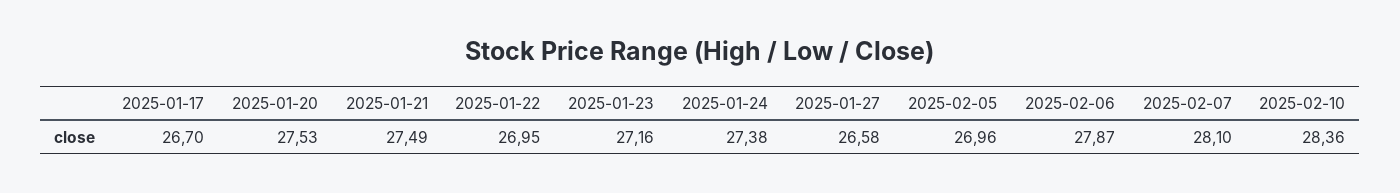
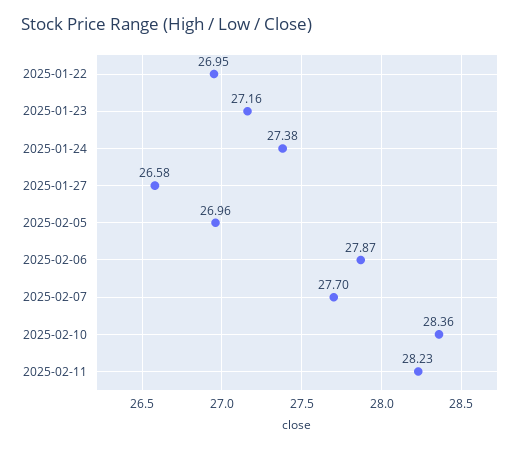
2025-01-17: 26.7 -> none
2025-01-20: 27.53 -> none
2025-01-21: 27.49 -> none
2025-02-07: 28.1 -> 27.7
2025-02-11: none -> 28.23

